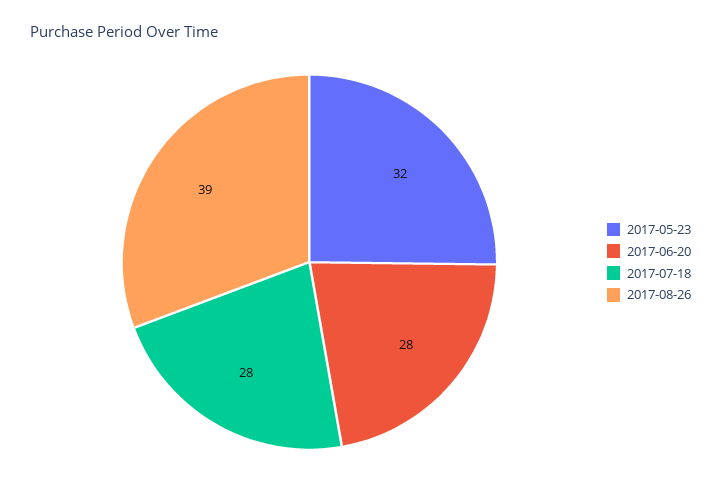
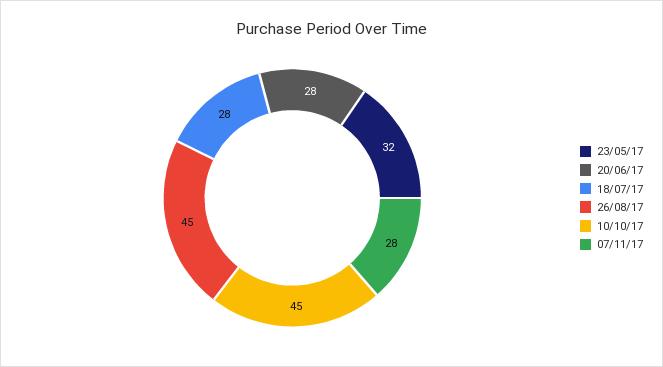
2017-08-26: 39 -> 45
10/10/17: none -> 45
07/11/17: none -> 28

